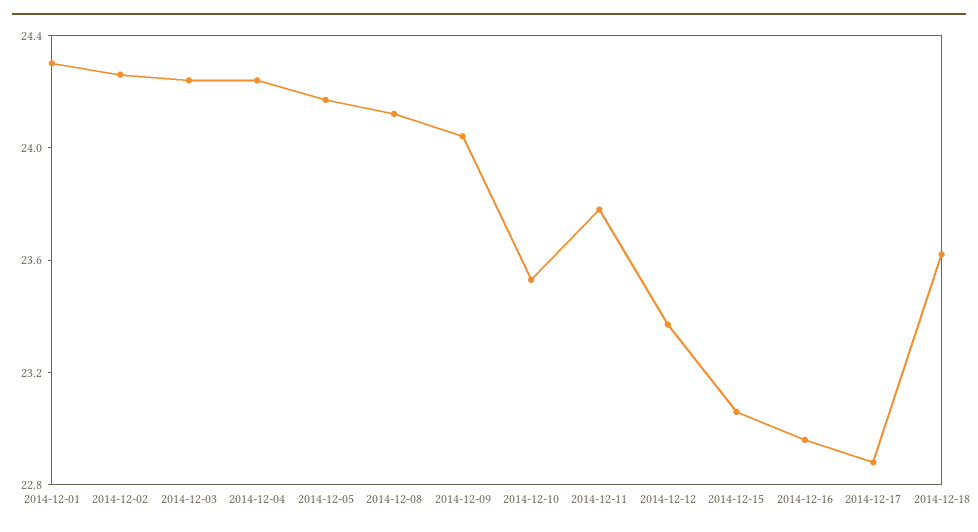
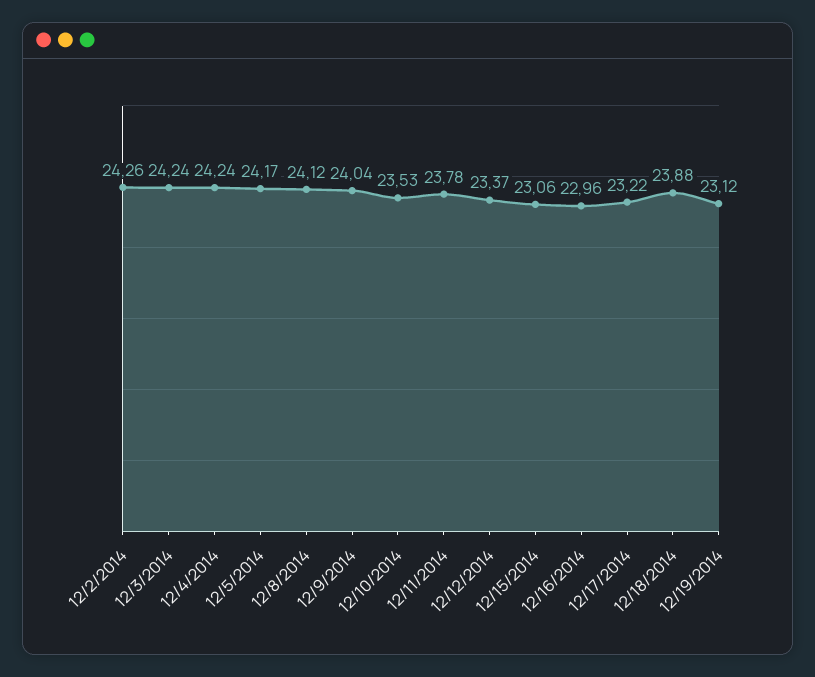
2014-12-01: 24.3 -> none
2014-12-17: 22.9 -> 23.22
2014-12-18: 23.6 -> 23.88
12/19/2014: none -> 23.12

